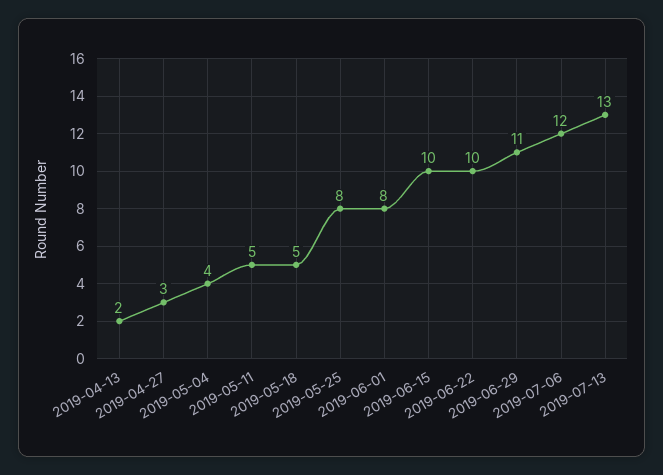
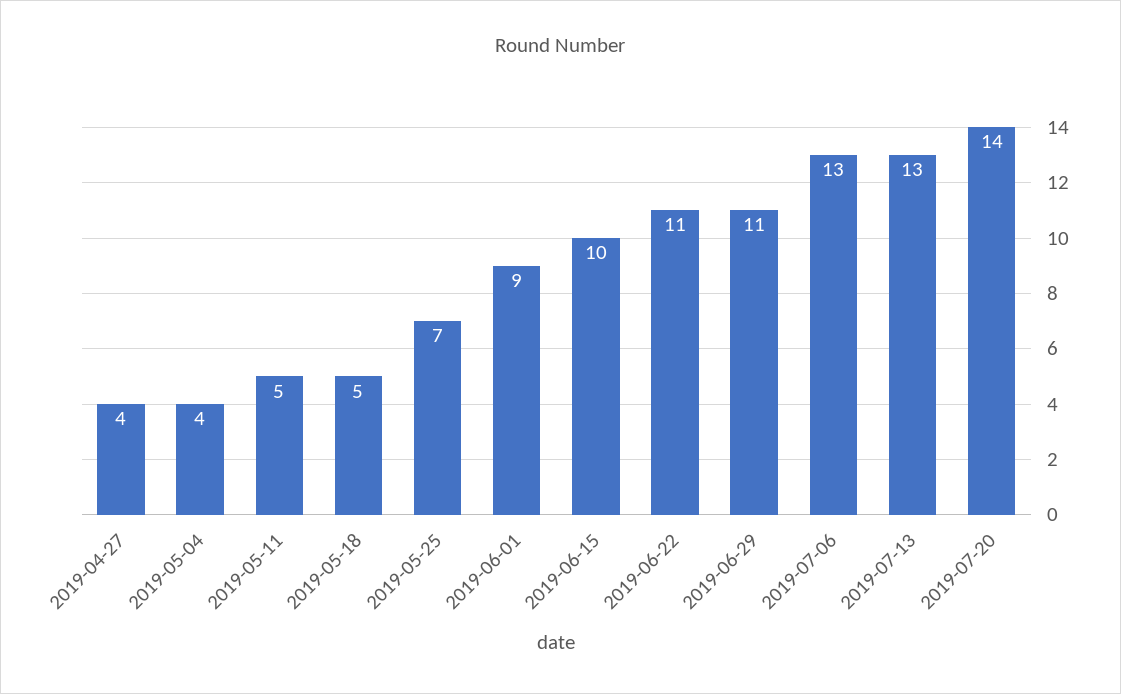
2019-04-13: 2 -> none
2019-04-27: 3 -> 4
2019-05-25: 8 -> 7
2019-06-01: 8 -> 9
2019-06-22: 10 -> 11
2019-07-06: 12 -> 13
2019-07-20: none -> 14

